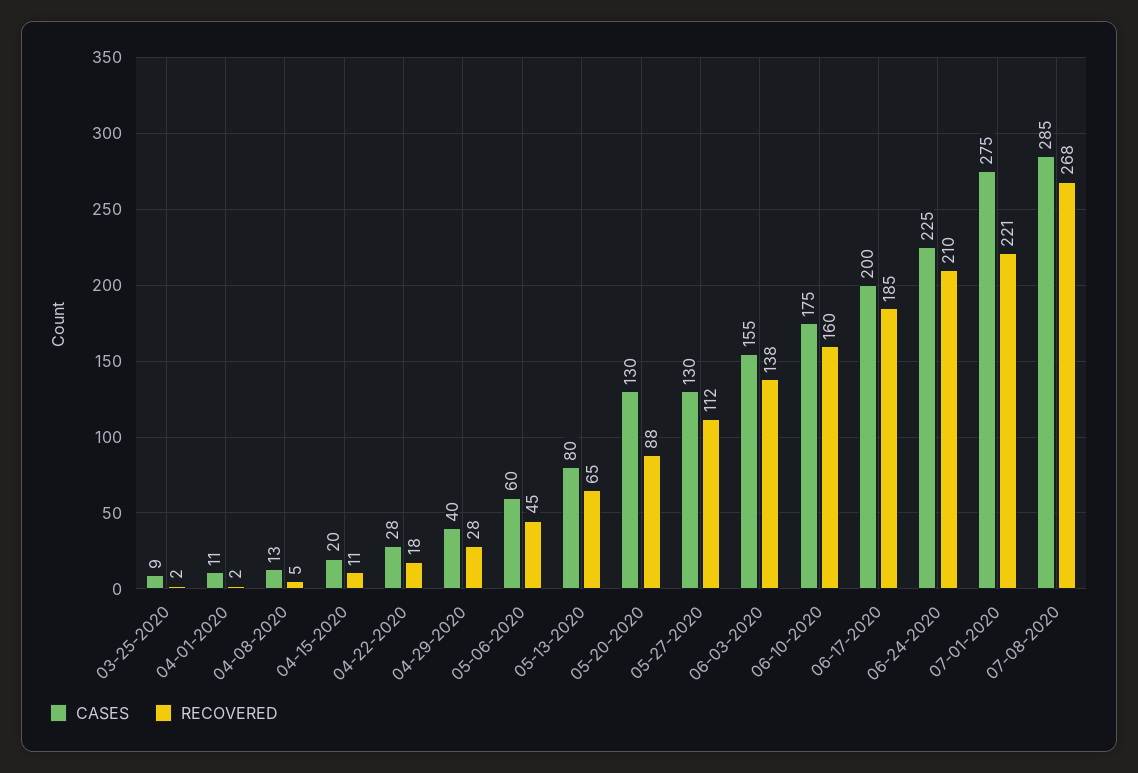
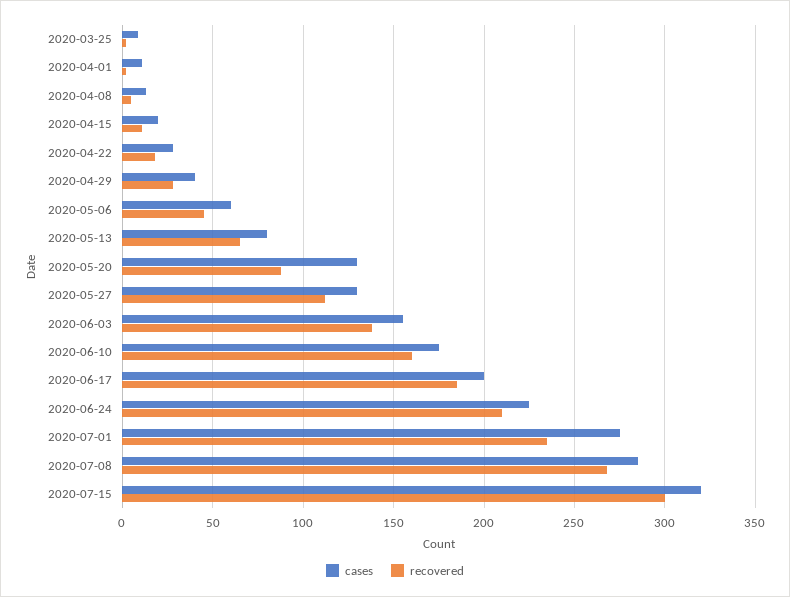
RECOVERED, 07-01-2020: 221 -> 235
CASES, 2020-07-15: none -> 320
RECOVERED, 2020-07-15: none -> 300

